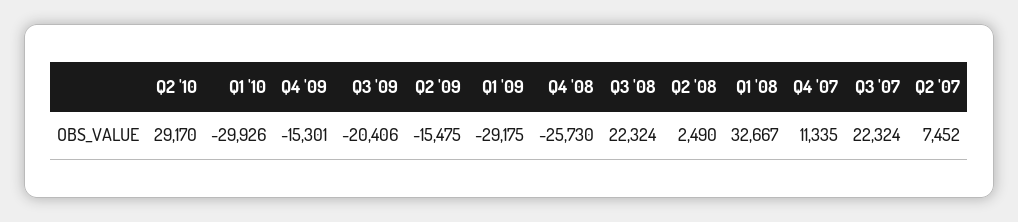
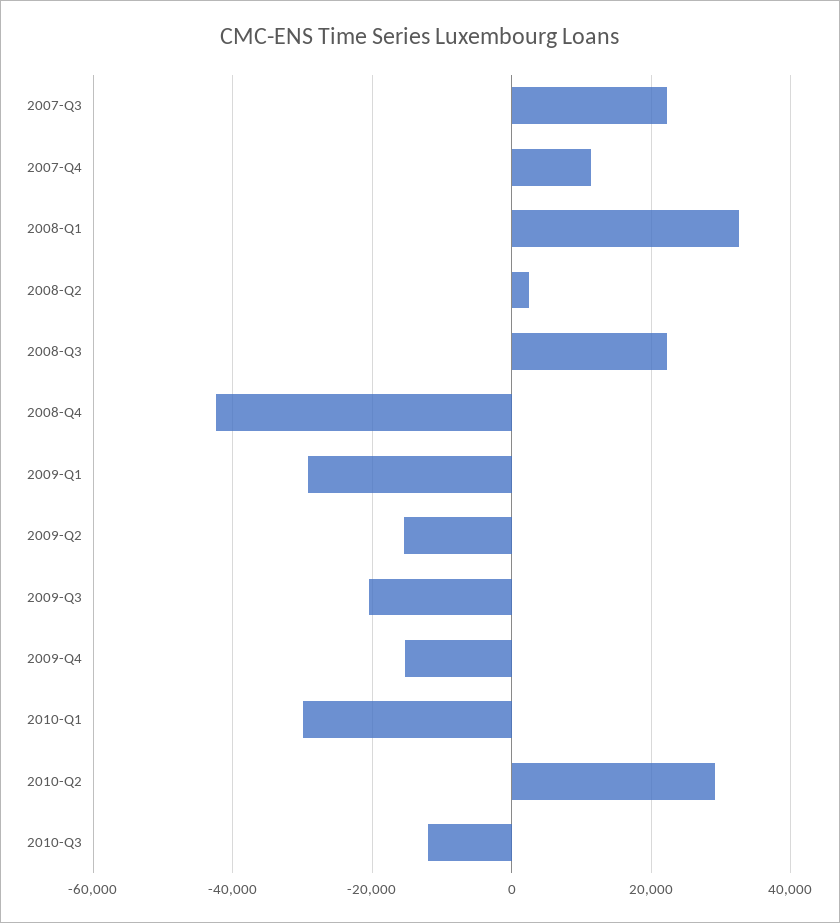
Q4 '08: -25730 -> -42000
Q2 '07: 7452 -> none
2010-Q3: none -> -12000

